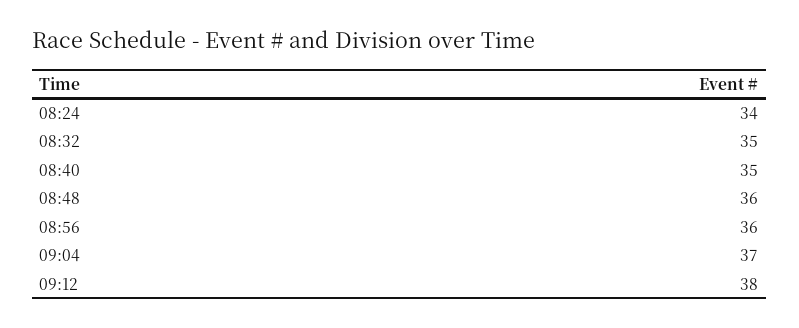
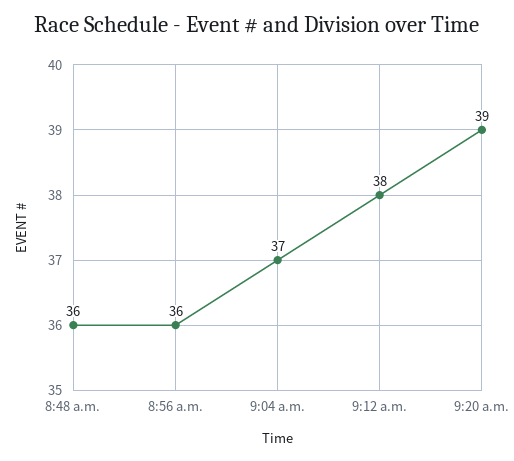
08:24: 34 -> none
08:32: 35 -> none
08:40: 35 -> none
9:20 a.m.: none -> 39

